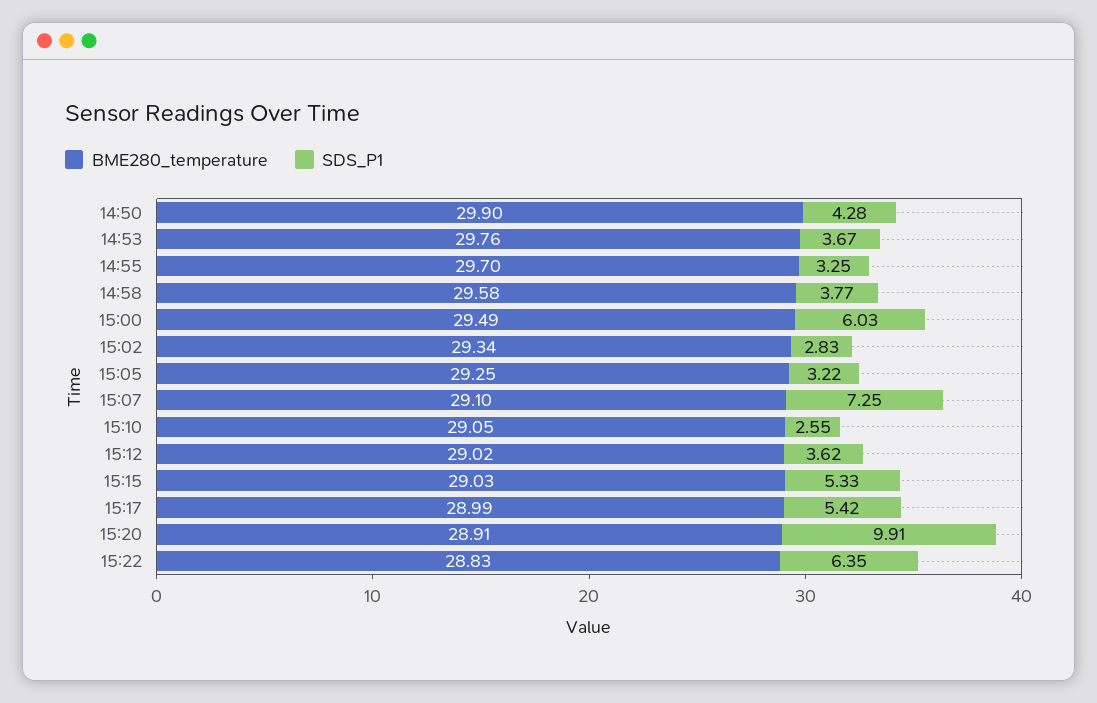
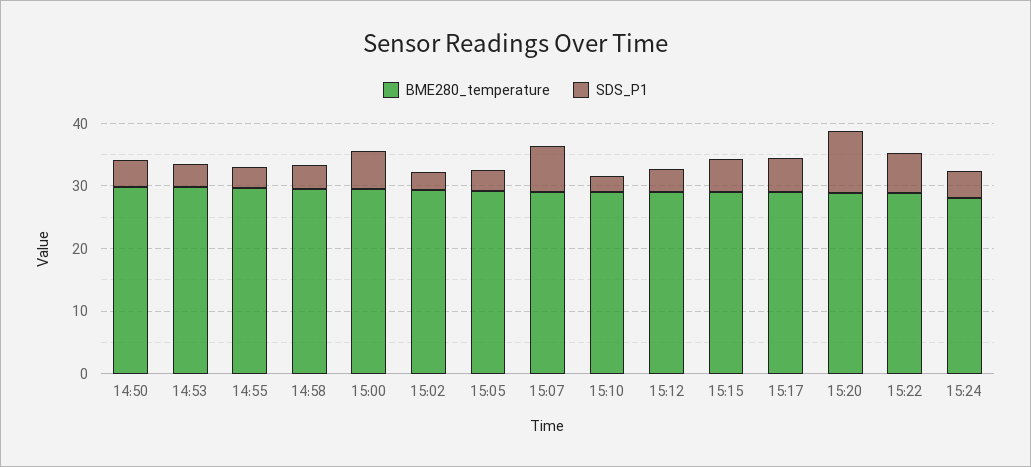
BME280_temperature, 15:24: none -> 28
SDS_P1, 15:24: none -> 4

